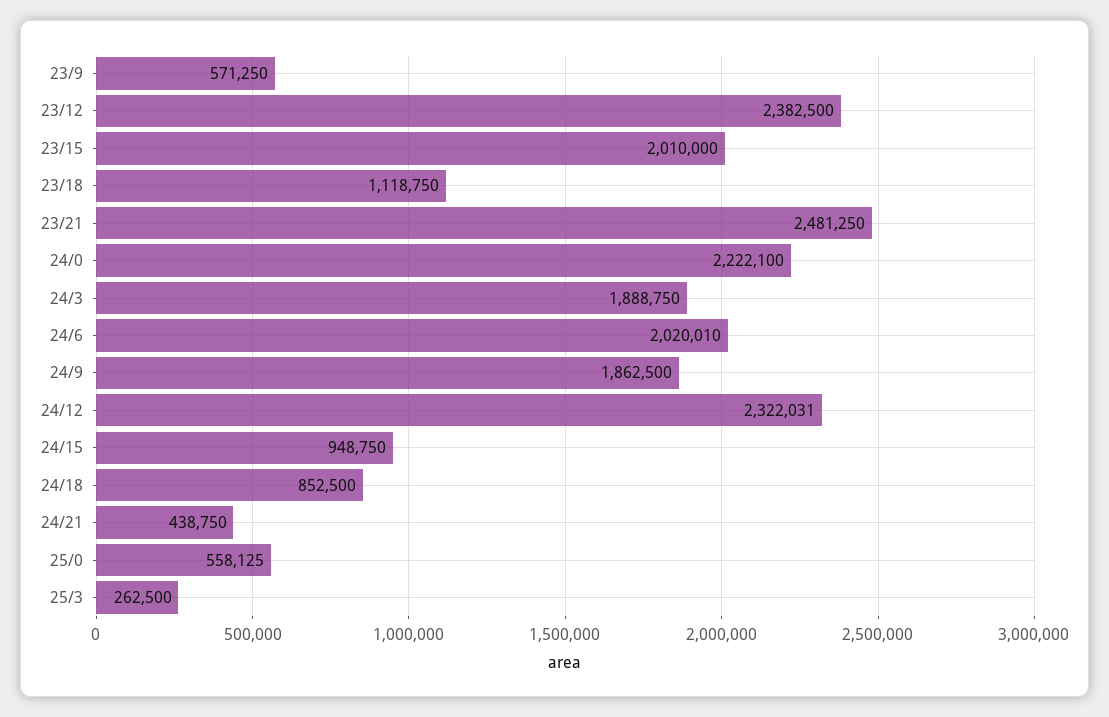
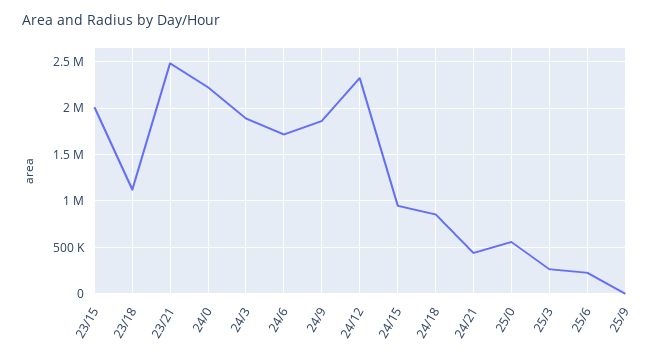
23/9: 571250 -> none
23/12: 2382500 -> none
24/6: 2020010 -> 1700000
25/6: none -> 200000
25/9: none -> 0

